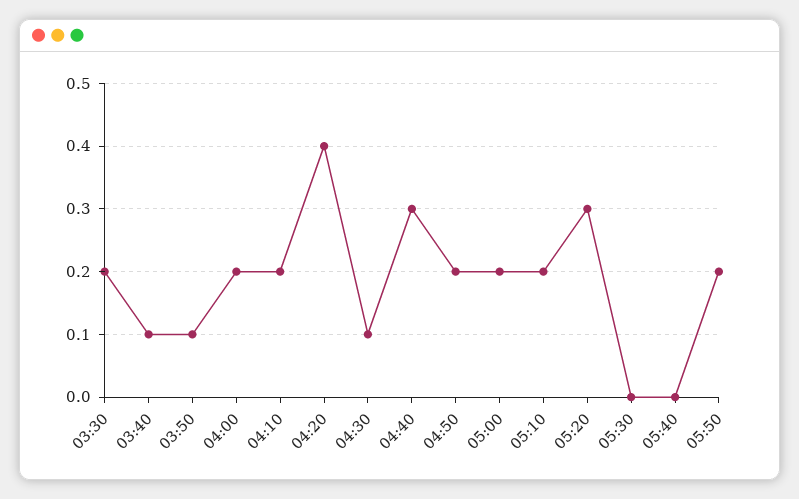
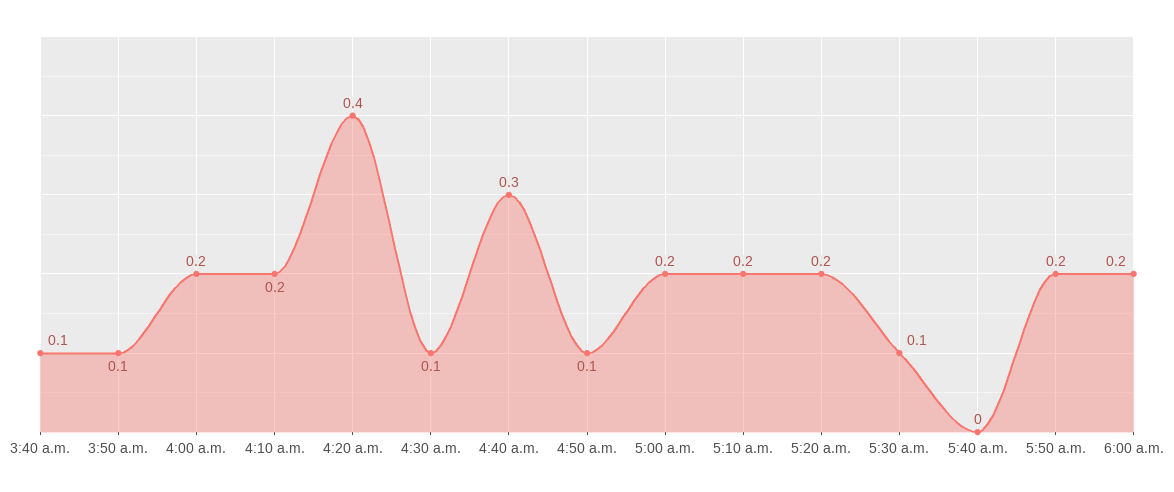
03:30: 0.2 -> none
04:50: 0.2 -> 0.1
05:20: 0.3 -> 0.2
05:30: 0 -> 0.1
6:00 a.m.: none -> 0.2

